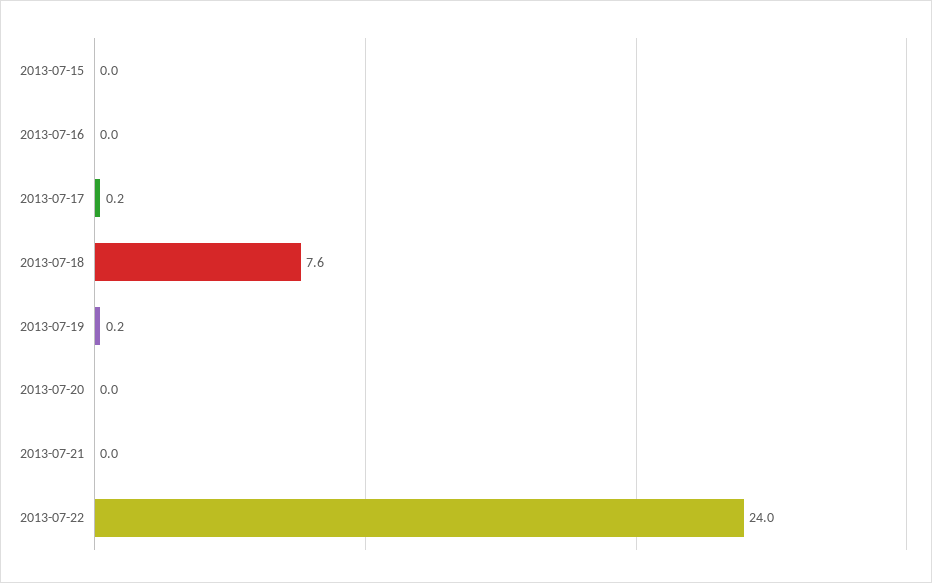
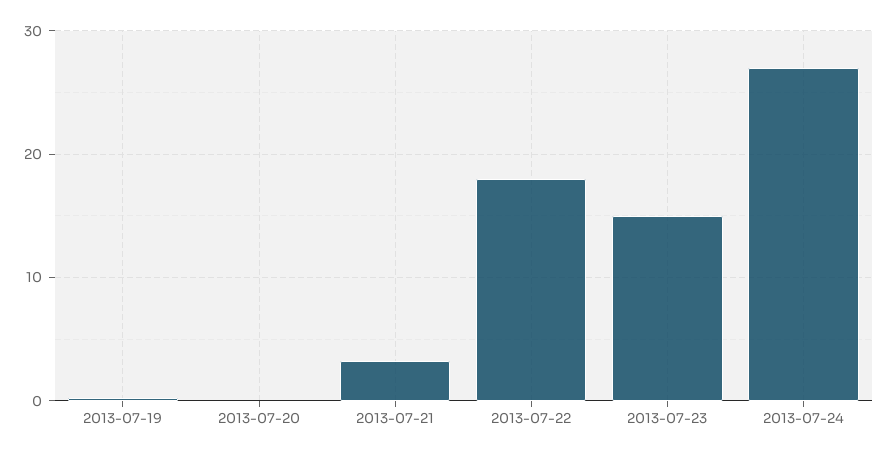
2013-07-15: 0 -> none
2013-07-16: 0 -> none
2013-07-17: 0.2 -> none
2013-07-18: 7.6 -> none
2013-07-21: 0 -> 3
2013-07-22: 24 -> 18
2013-07-23: none -> 15
2013-07-24: none -> 27

